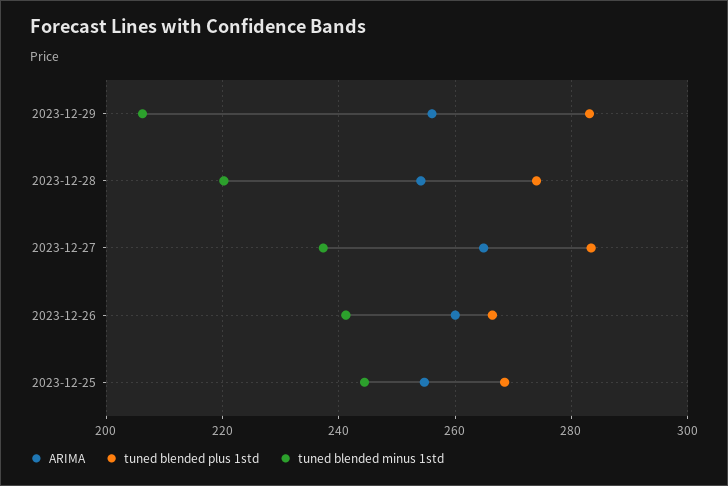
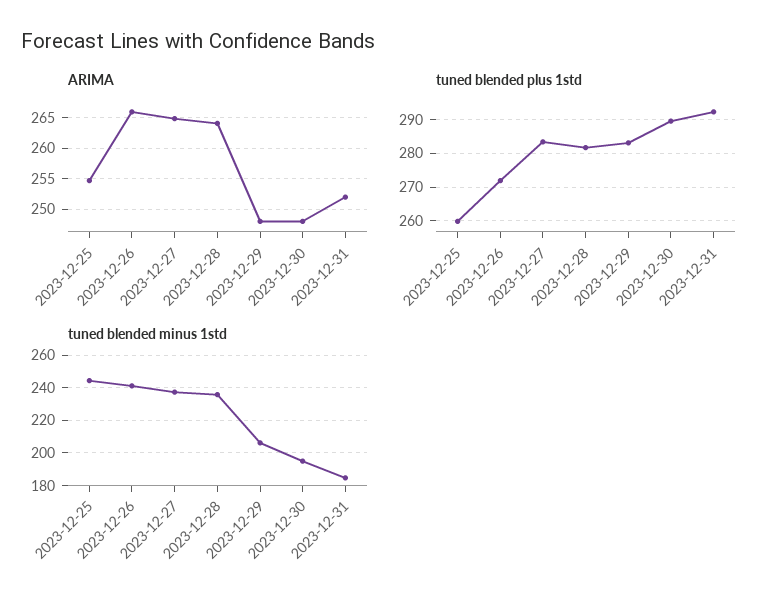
ARIMA, 2023-12-29: 256 -> 248
ARIMA, 2023-12-28: 254 -> 264
tuned blended plus 1std, 2023-12-28: 274 -> 282
tuned blended minus 1std, 2023-12-28: 220 -> 235
ARIMA, 2023-12-26: 260 -> 266
tuned blended plus 1std, 2023-12-26: 266 -> 272
tuned blended plus 1std, 2023-12-25: 268 -> 260
ARIMA, 2023-12-30: none -> 248
ARIMA, 2023-12-31: none -> 252
tuned blended plus 1std, 2023-12-30: none -> 290
tuned blended plus 1std, 2023-12-31: none -> 292
tuned blended minus 1std, 2023-12-30: none -> 195
tuned blended minus 1std, 2023-12-31: none -> 185

